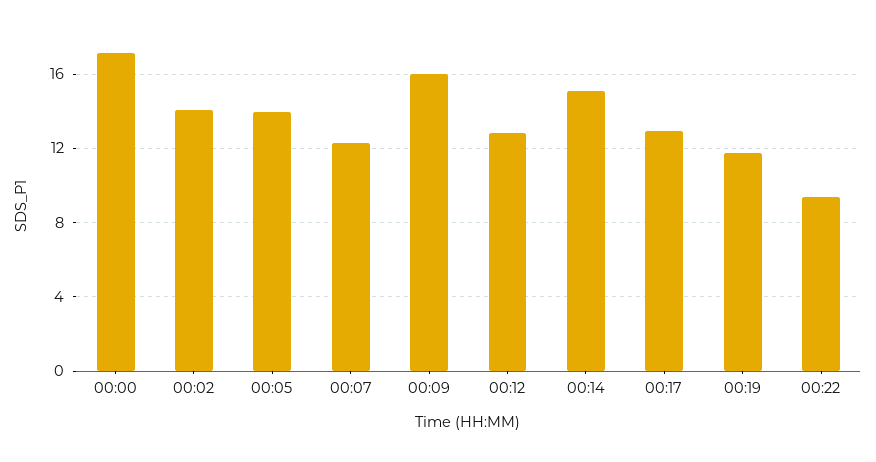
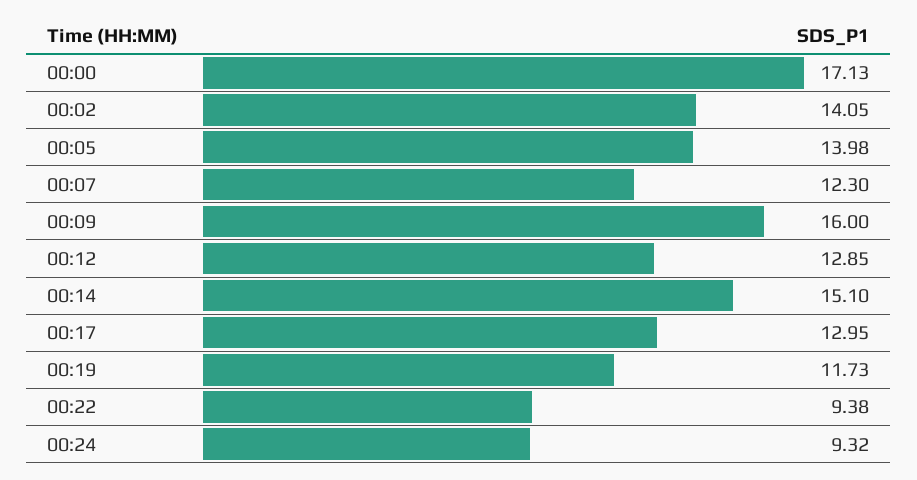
00:24: none -> 9.32

